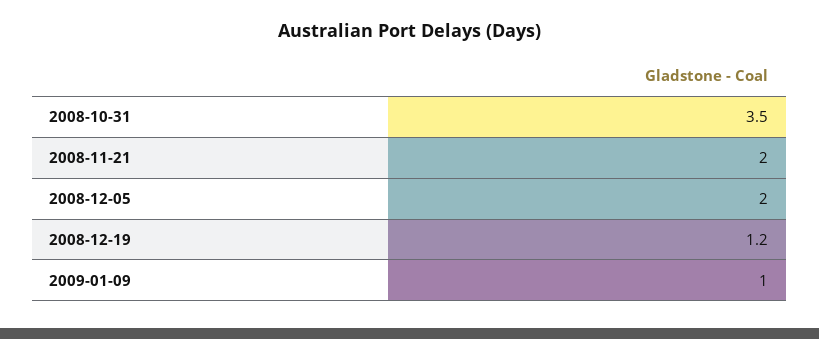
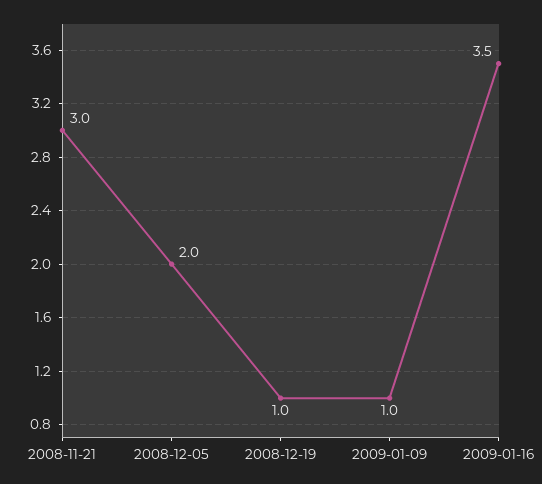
2008-10-31: 3.5 -> none
2008-11-21: 2 -> 3
2008-12-19: 1.2 -> 1
2009-01-16: none -> 3.5

